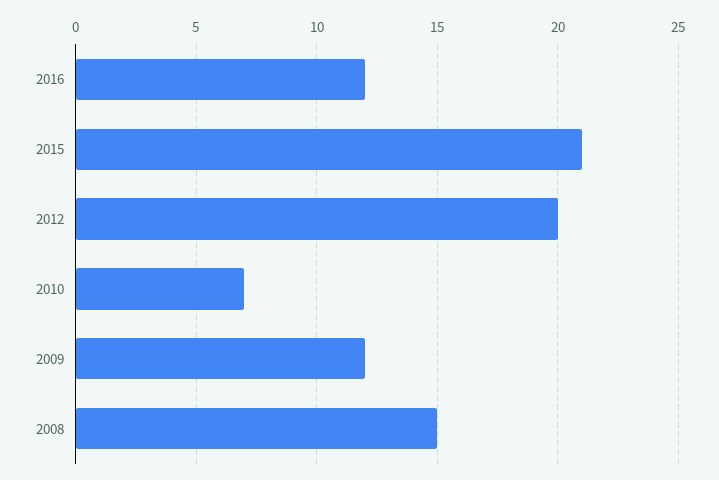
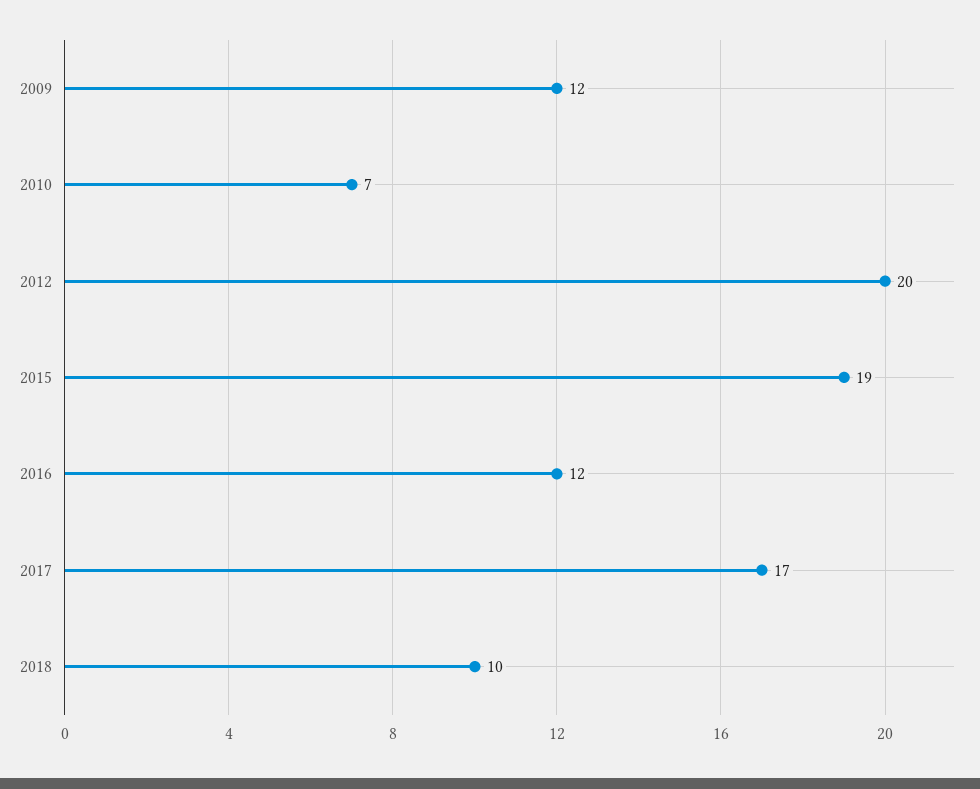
2015: 21 -> 19
2008: 15 -> none
2017: none -> 17
2018: none -> 10

